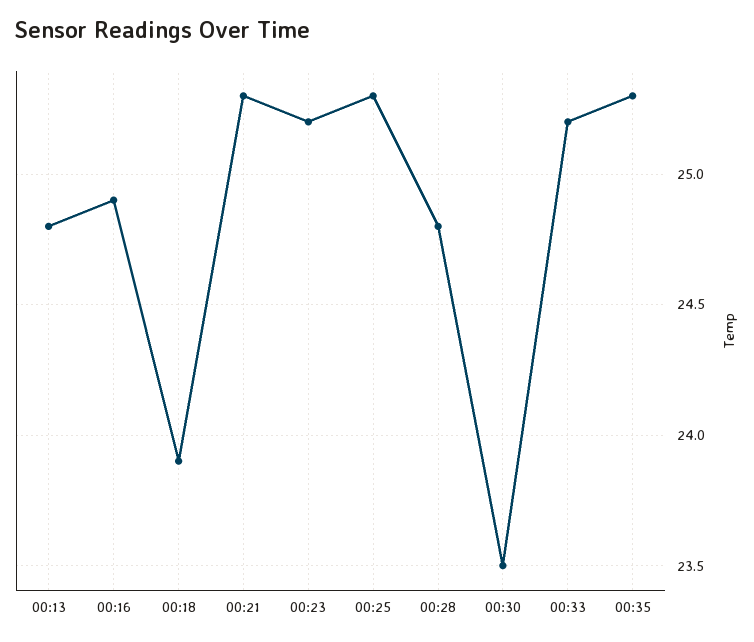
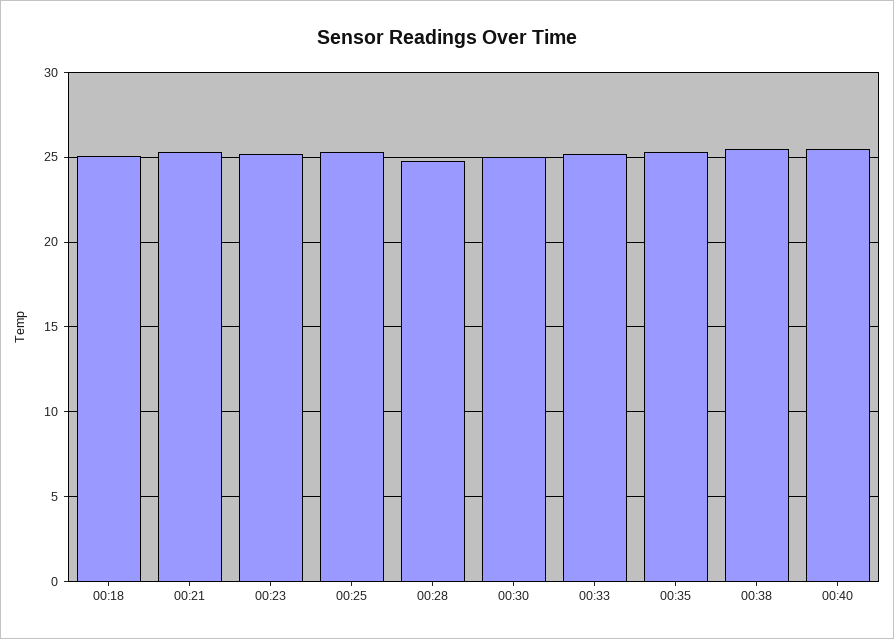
00:13: 24.8 -> none
00:16: 24.9 -> none
00:18: 23.9 -> 25
00:30: 23.5 -> 25
00:38: none -> 25.5
00:40: none -> 25.5

